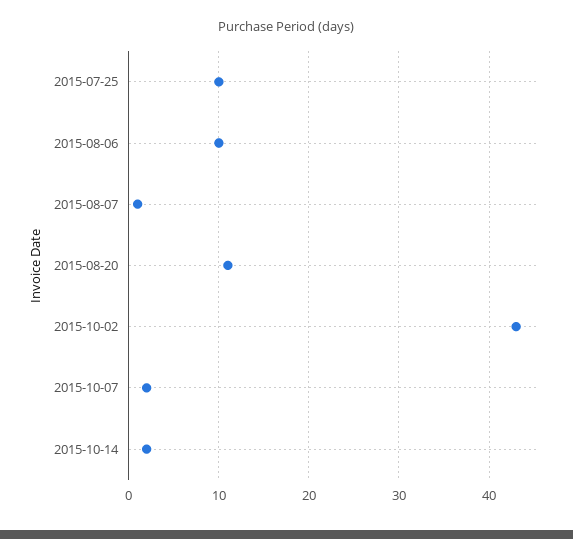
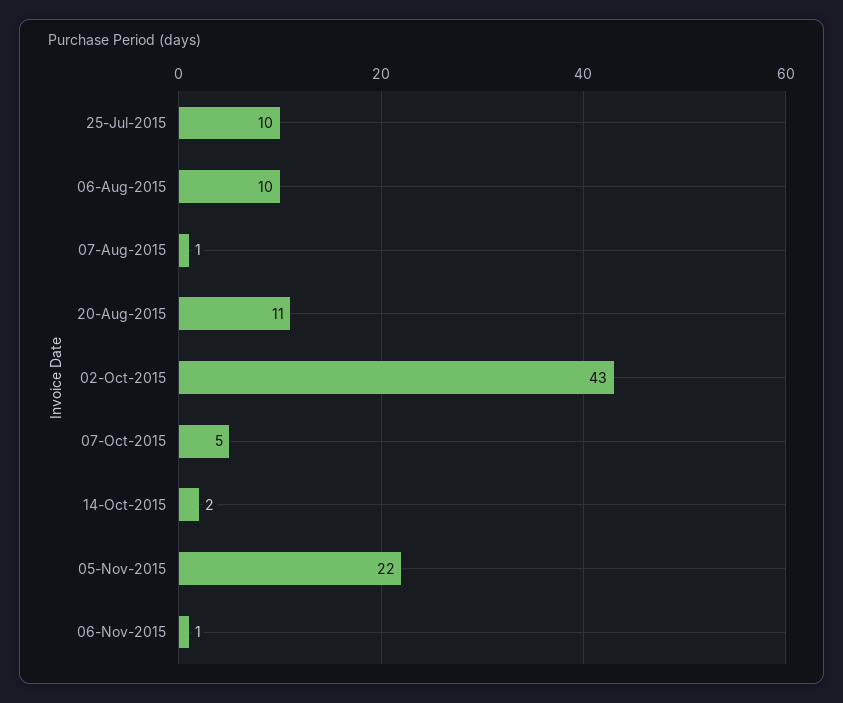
2015-10-07: 2 -> 5
05-Nov-2015: none -> 22
06-Nov-2015: none -> 1

